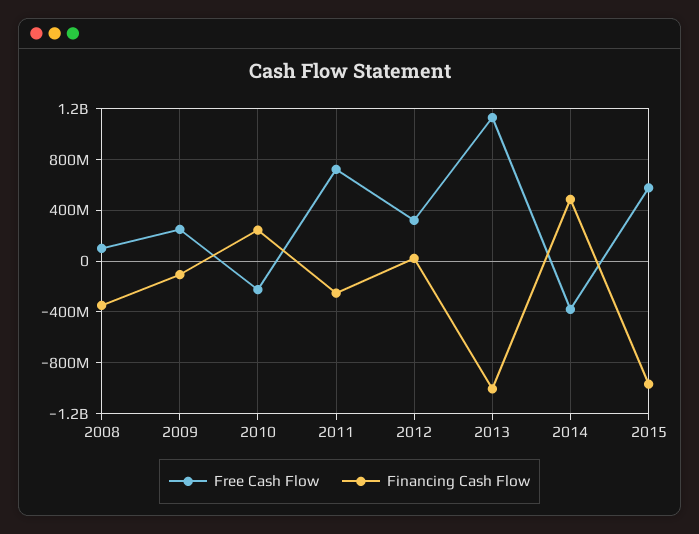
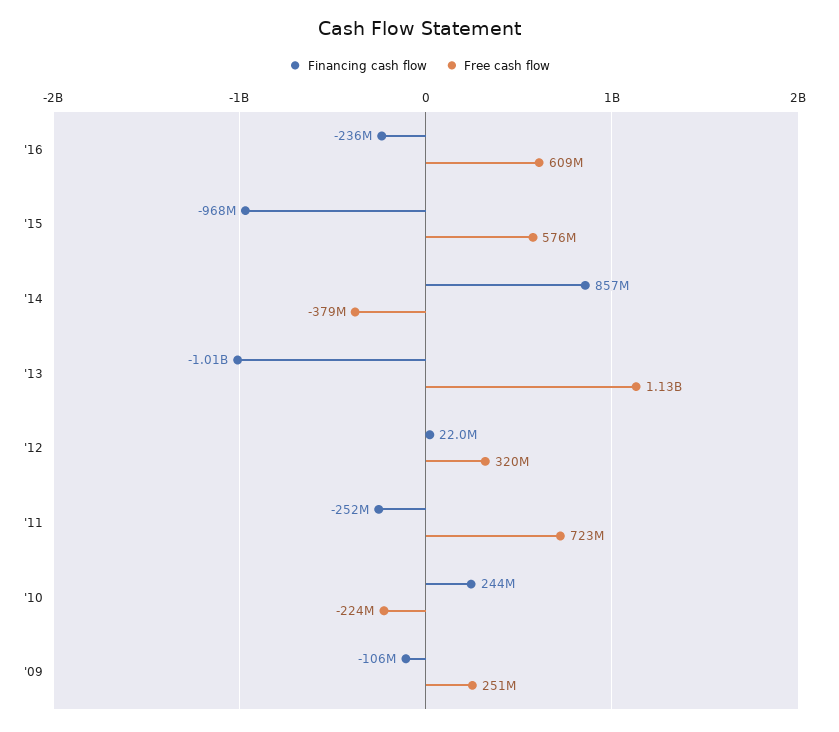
Free Cash Flow, 2008: 100000000 -> none
Financing Cash Flow, 2008: -350000000 -> none
Financing Cash Flow, 2014: 500000000 -> 857000000
Financing Cash Flow, '16: none -> -236000000
Free Cash Flow, '16: none -> 609000000

